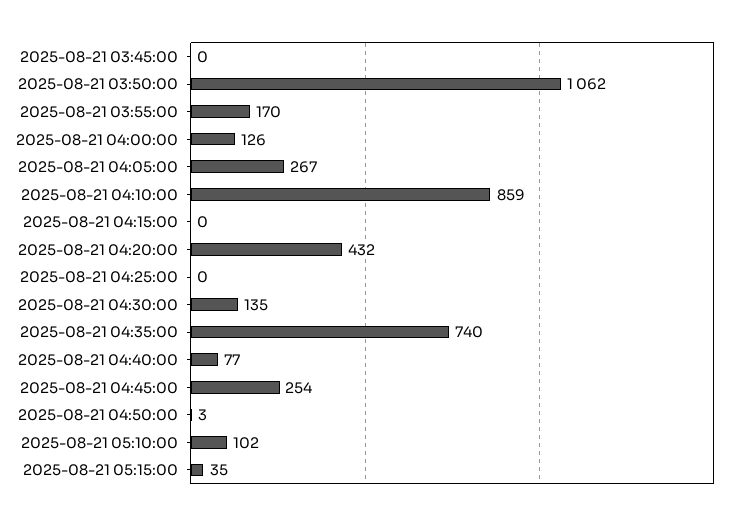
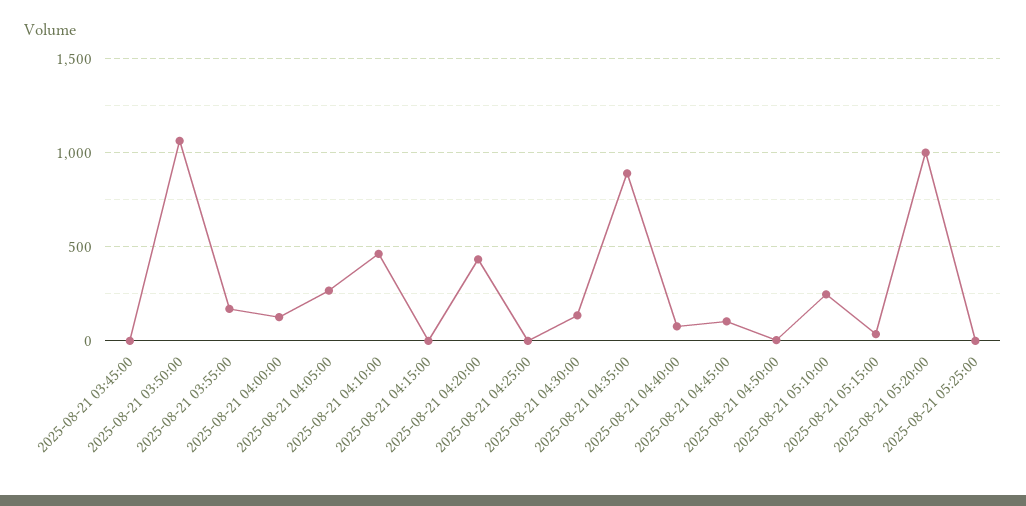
2025-08-21 04:10:00: 859 -> 450
2025-08-21 04:35:00: 740 -> 900
2025-08-21 04:45:00: 254 -> 100
2025-08-21 05:10:00: 102 -> 250
2025-08-21 05:20:00: none -> 1000
2025-08-21 05:25:00: none -> 0

